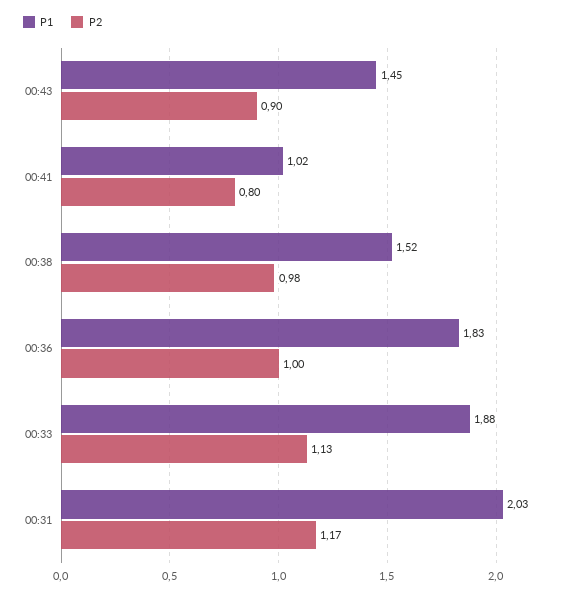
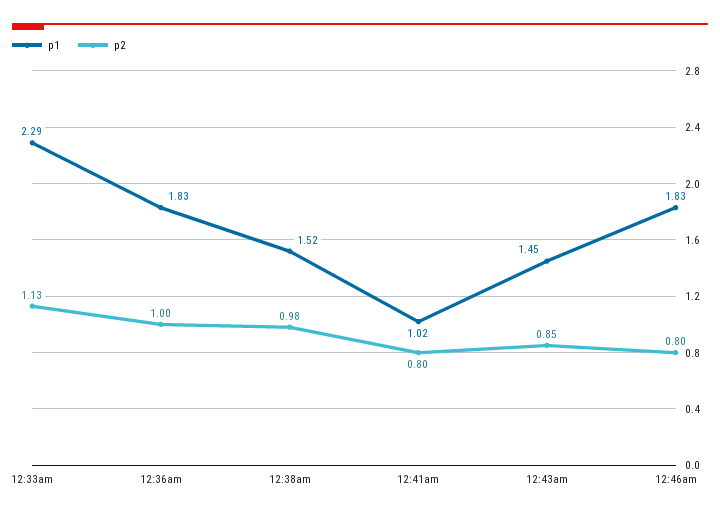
P2, 00:43: 0.9 -> 0.85
P1, 00:33: 1.88 -> 2.29
P1, 00:31: 2.03 -> none
P2, 00:31: 1.17 -> none
P1, 12:46am: none -> 1.83
P2, 12:46am: none -> 0.8

